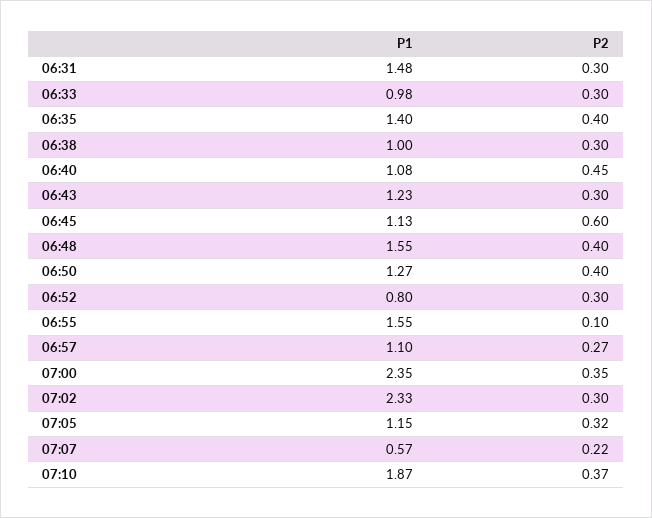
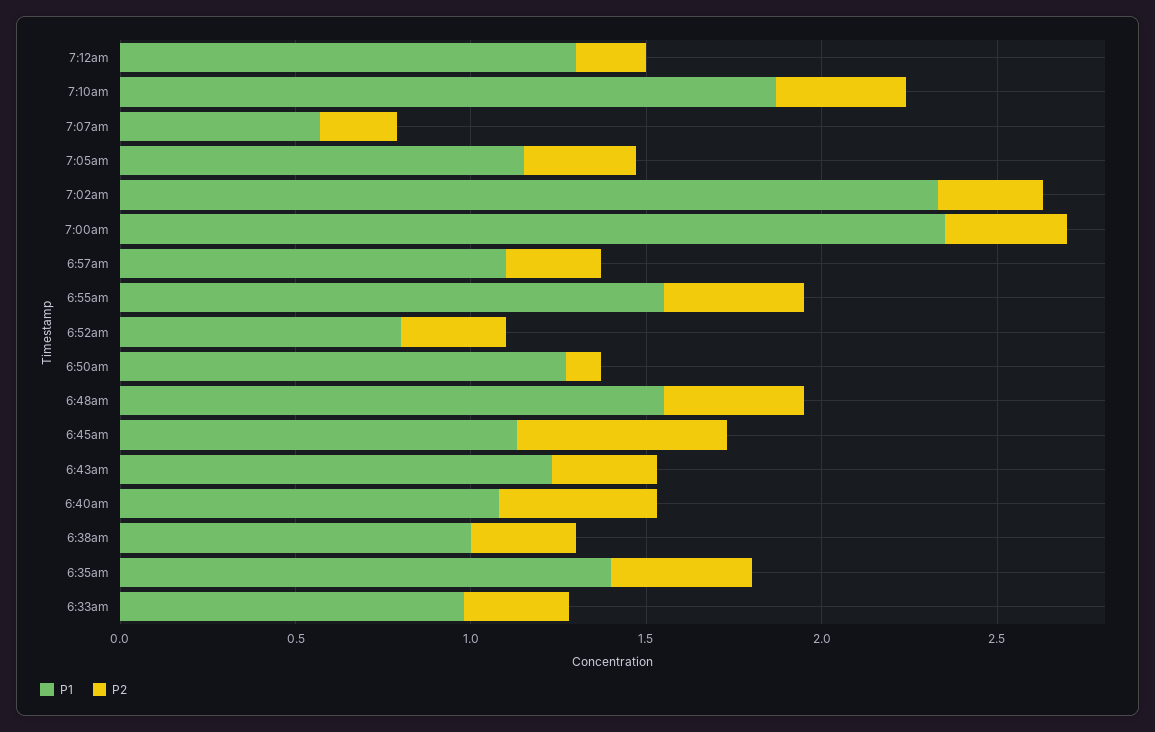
P1, 06:31: 1.48 -> none
P2, 06:31: 0.3 -> none
P2, 06:50: 0.4 -> 0.1
P2, 06:55: 0.1 -> 0.4
P1, 7:12am: none -> 1.3
P2, 7:12am: none -> 0.2

